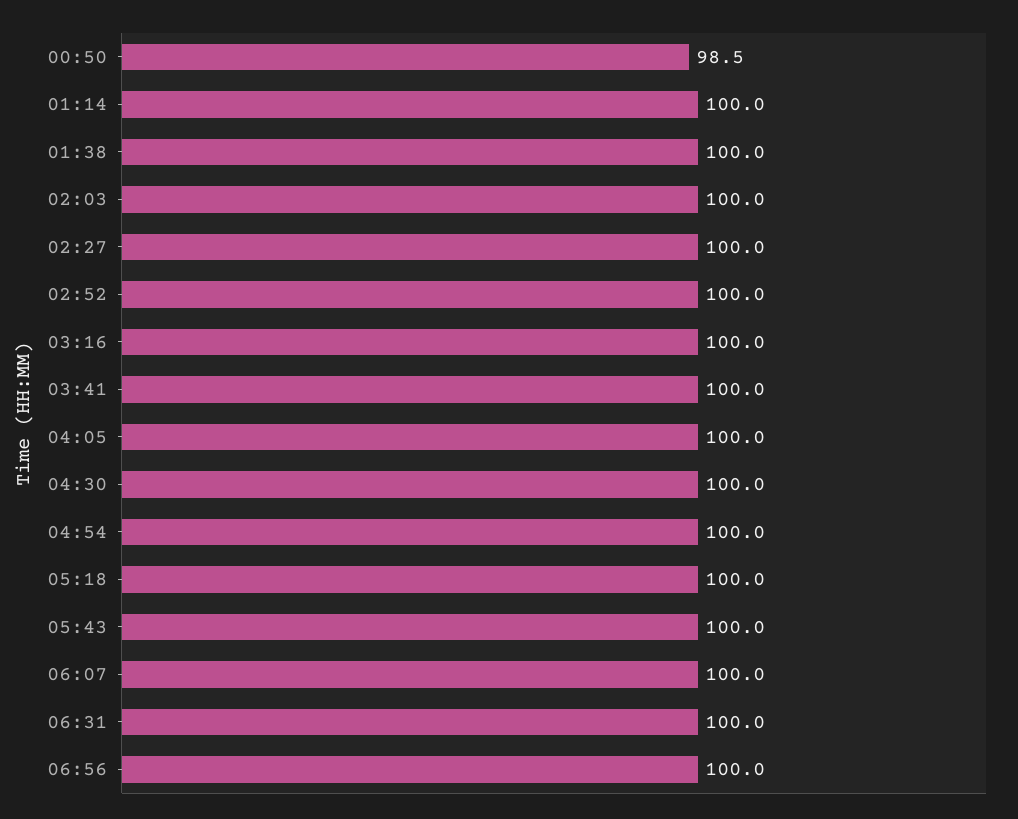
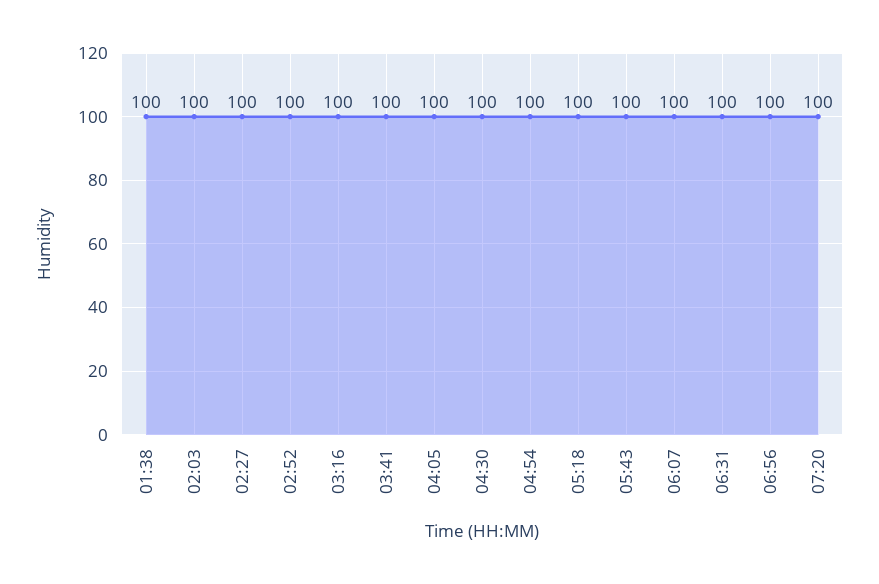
00:50: 98.5 -> none
01:14: 100 -> none
07:20: none -> 100

